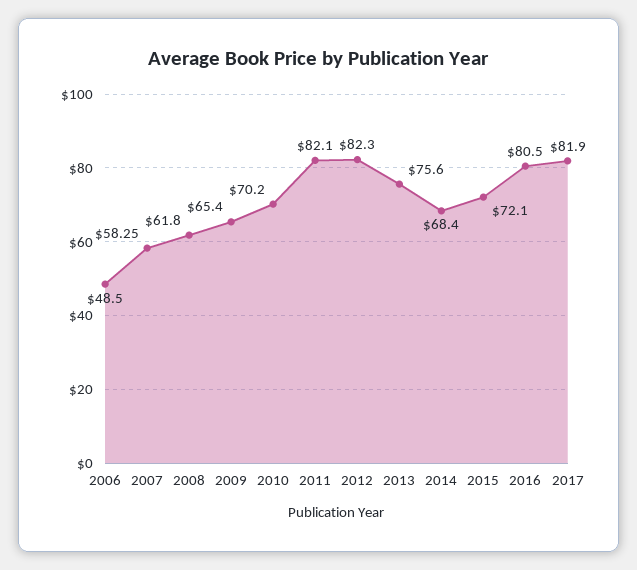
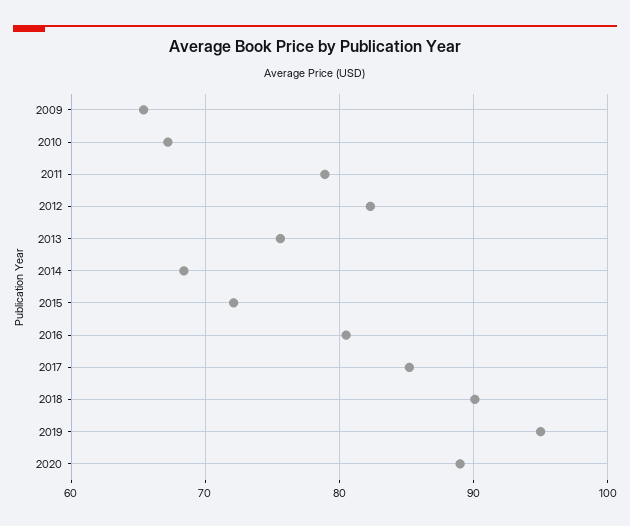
2006: 48.5 -> none
2007: 58.25 -> none
2008: 61.8 -> none
2010: 70.2 -> 67
2011: 82.1 -> 79
2017: 81.9 -> 85
2018: none -> 90
2019: none -> 95
2020: none -> 89

